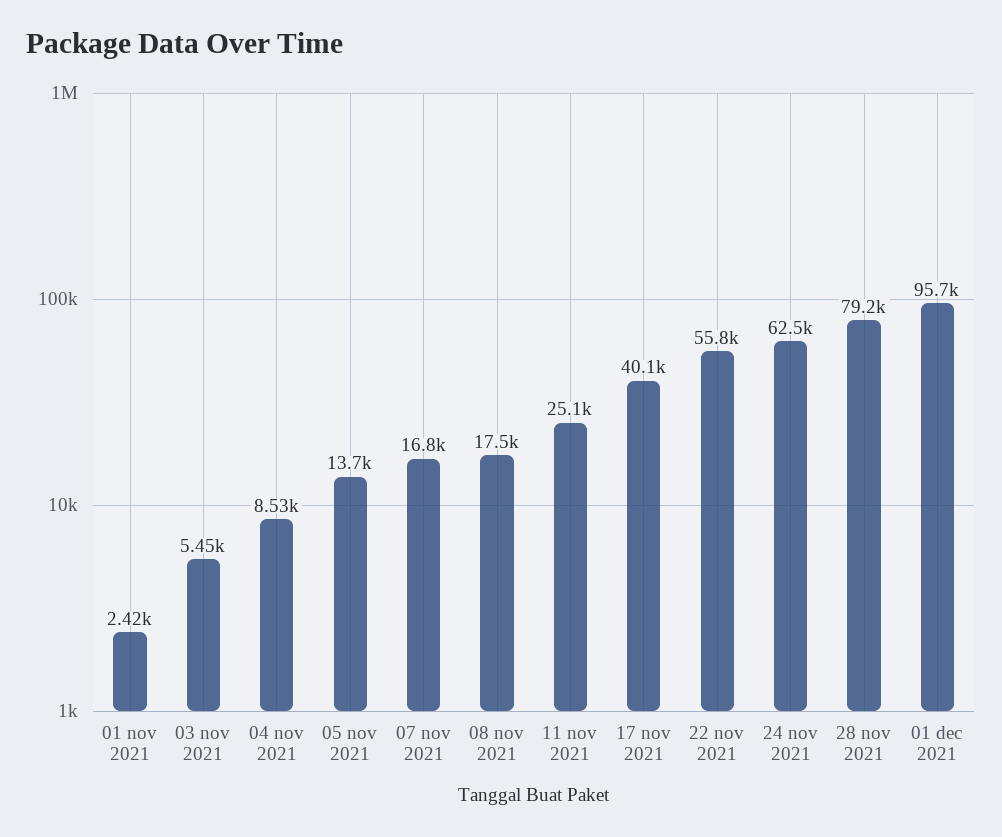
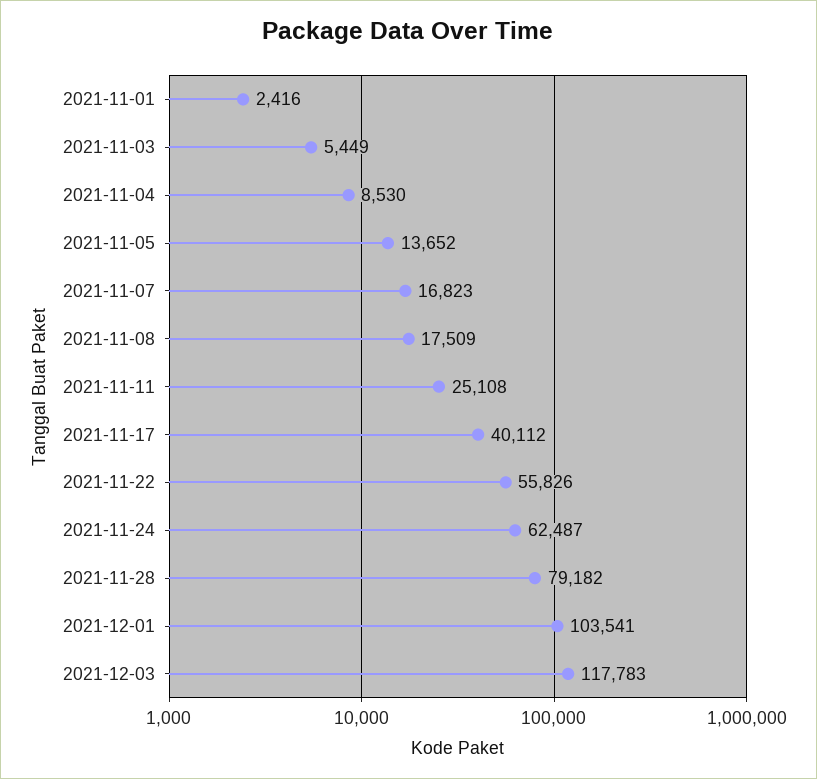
01 dec 2021: 95700 -> 103541
2021-12-03: none -> 117783

